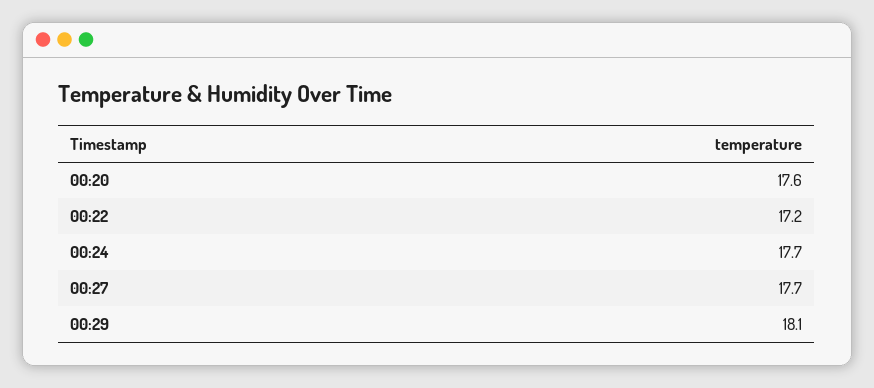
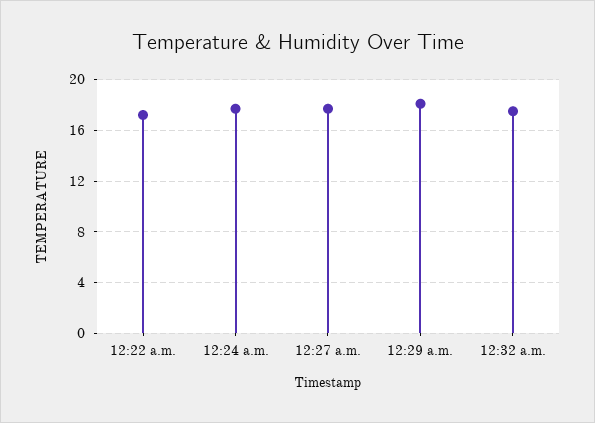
00:20: 17.6 -> none
12:32 a.m.: none -> 17.5

